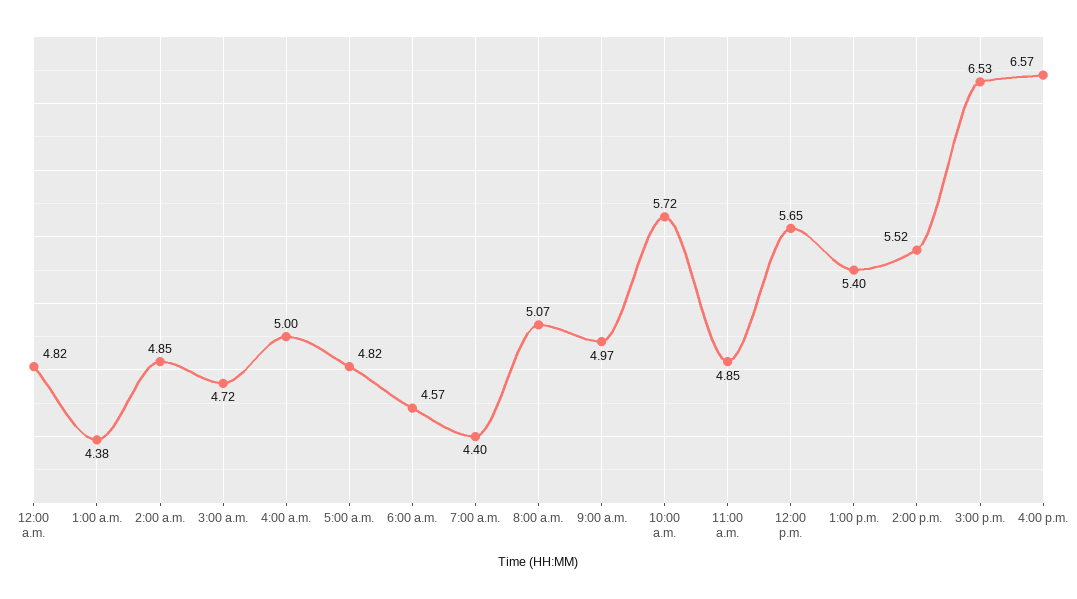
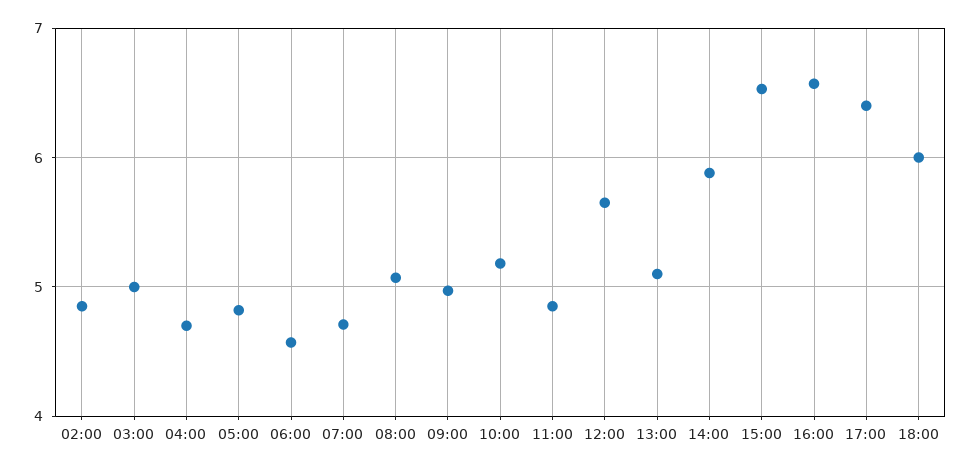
12:00 a.m.: 4.82 -> none
1:00 a.m.: 4.38 -> none
3:00 a.m.: 4.72 -> 5
4:00 a.m.: 5 -> 4.7
7:00 a.m.: 4.4 -> 4.7
10:00 a.m.: 5.72 -> 5.2
1:00 p.m.: 5.4 -> 5.1
2:00 p.m.: 5.52 -> 5.9
17:00: none -> 6.4
18:00: none -> 6

